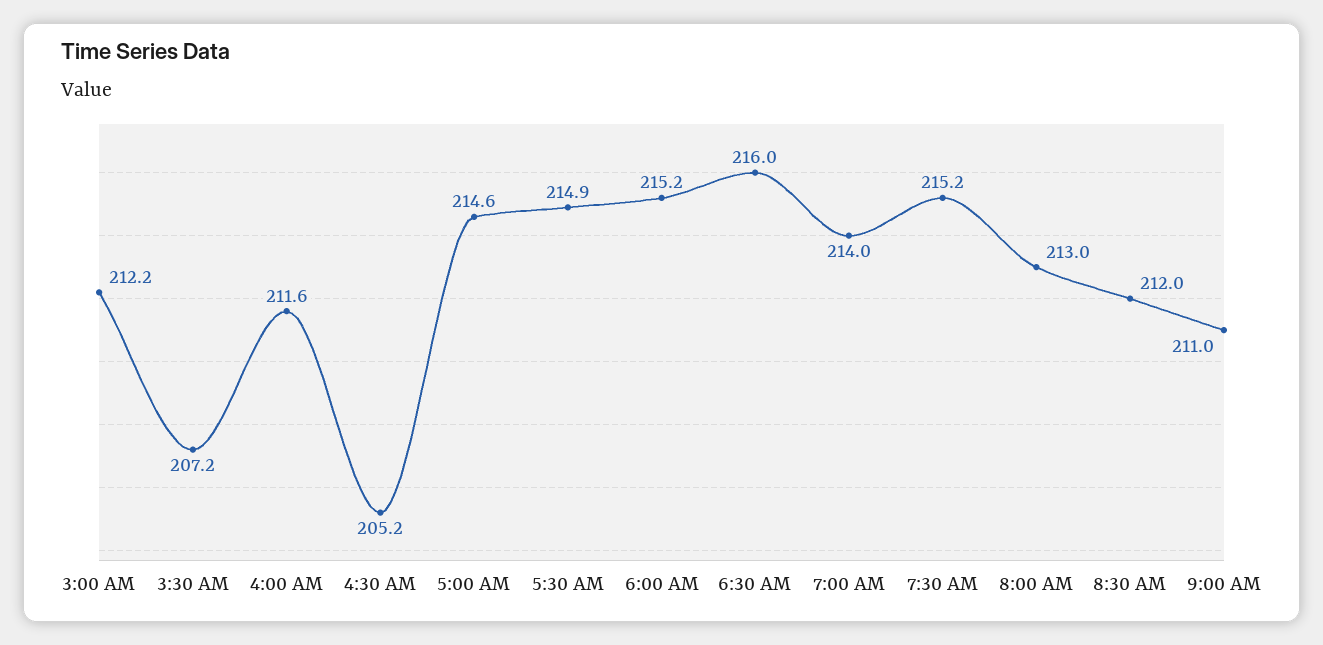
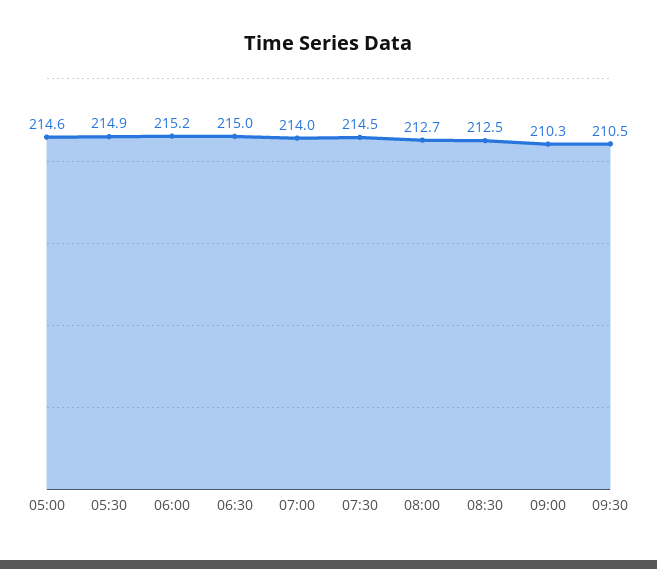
3:00 AM: 212.2 -> none
3:30 AM: 207.2 -> none
4:00 AM: 211.6 -> none
4:30 AM: 205.2 -> none
6:30 AM: 216 -> 215
7:30 AM: 215.2 -> 214.5
8:00 AM: 213 -> 212.7
8:30 AM: 212 -> 212.5
9:00 AM: 211 -> 210.3
09:30: none -> 210.5

